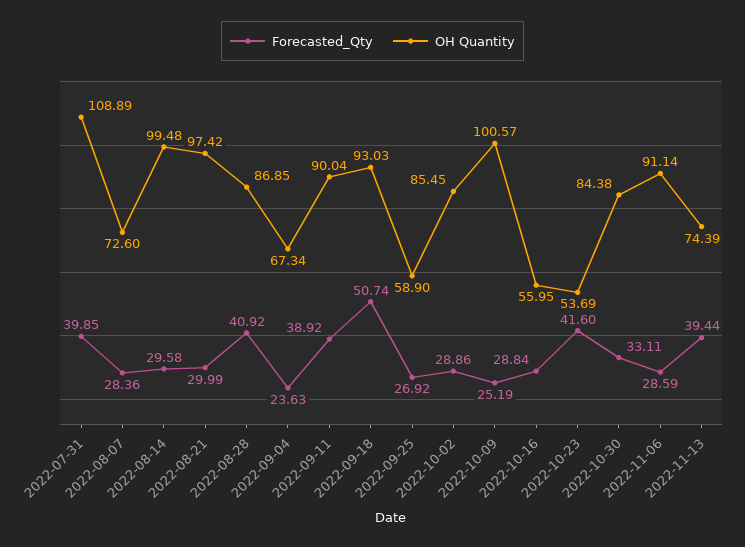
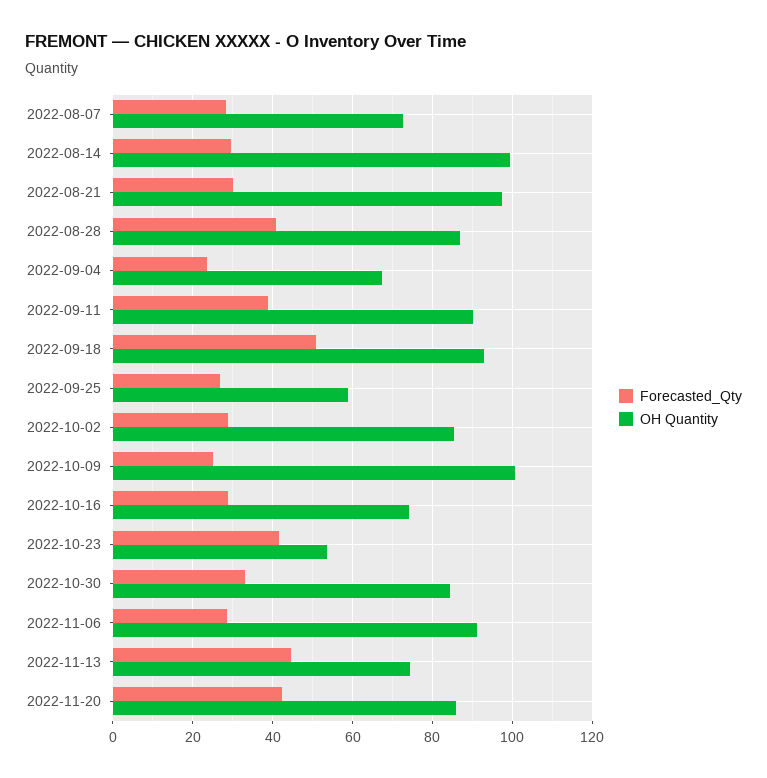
Forecasted_Qty, 2022-07-31: 39.85 -> none
OH Quantity, 2022-07-31: 108.89 -> none
OH Quantity, 2022-10-16: 55.95 -> 74
Forecasted_Qty, 2022-11-13: 39.44 -> 44
Forecasted_Qty, 2022-11-20: none -> 42
OH Quantity, 2022-11-20: none -> 86

